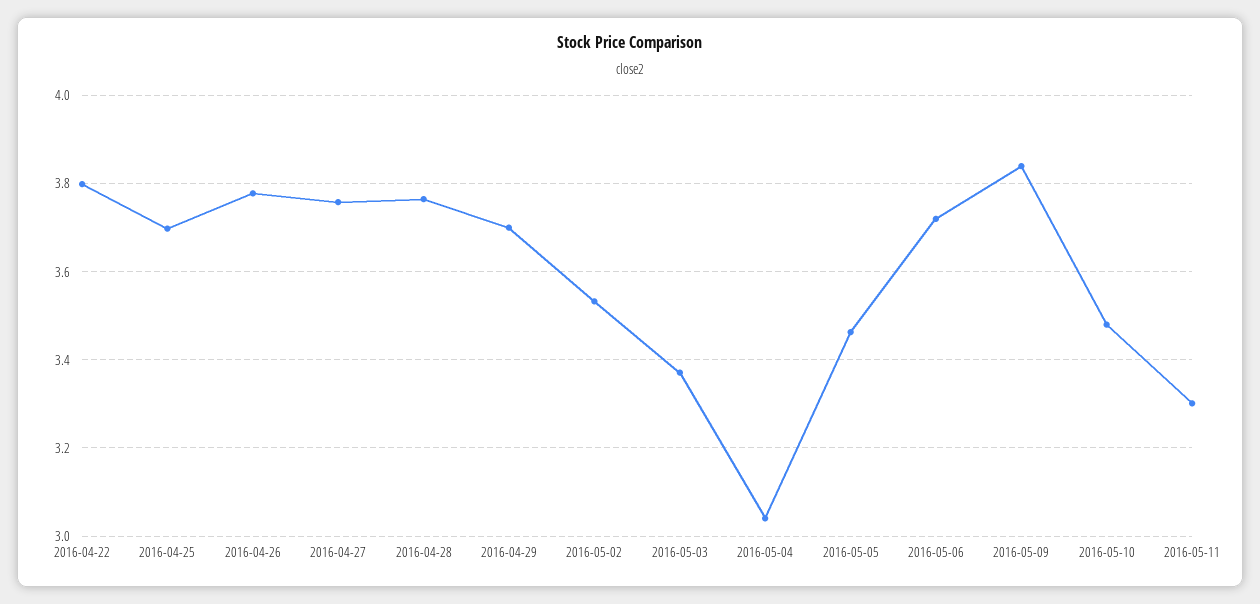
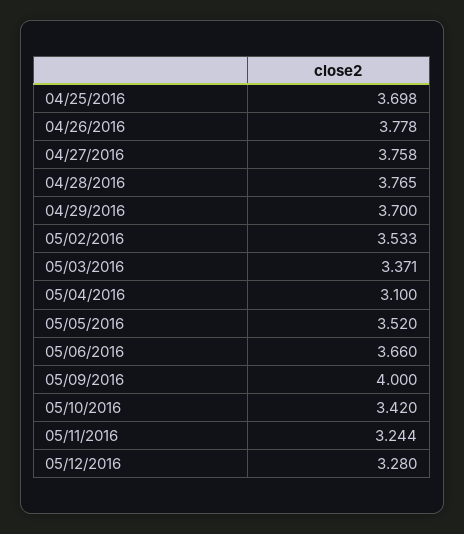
2016-04-22: 3.8 -> none
2016-05-04: 3.04 -> 3.1
2016-05-05: 3.46 -> 3.52
2016-05-06: 3.72 -> 3.66
2016-05-09: 3.84 -> 4
2016-05-10: 3.48 -> 3.42
2016-05-11: 3.3 -> 3.244
05/12/2016: none -> 3.28

